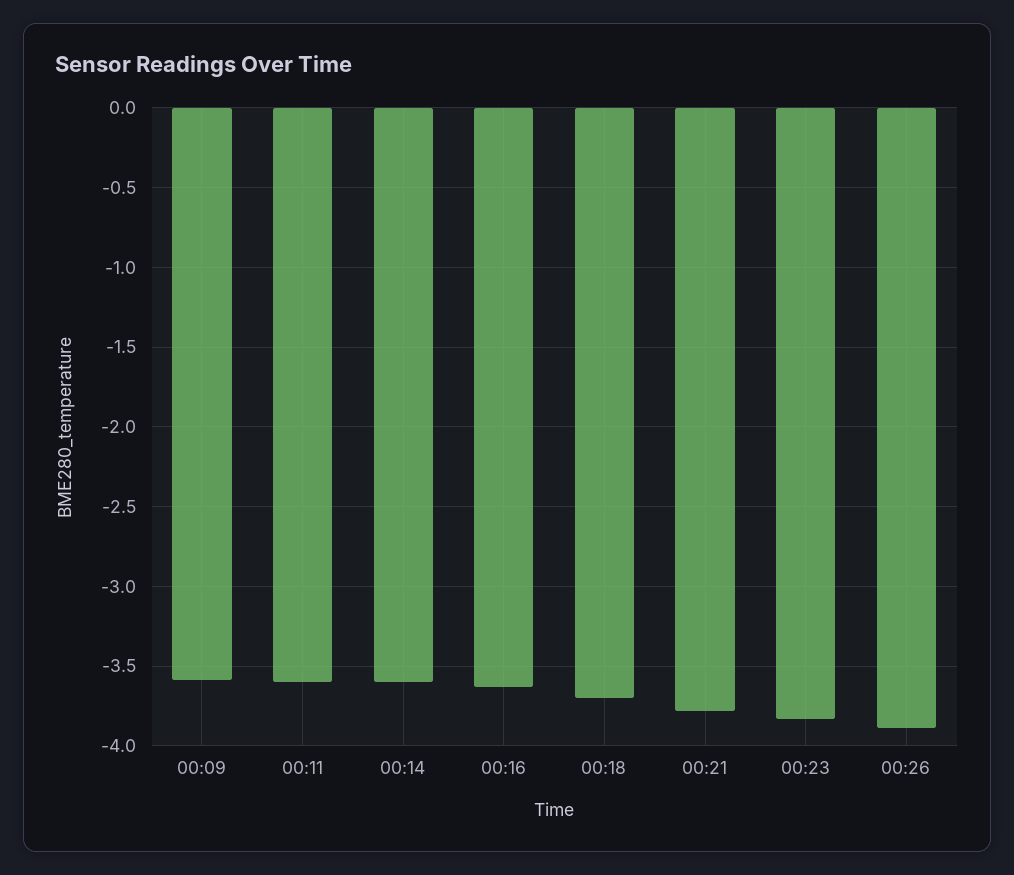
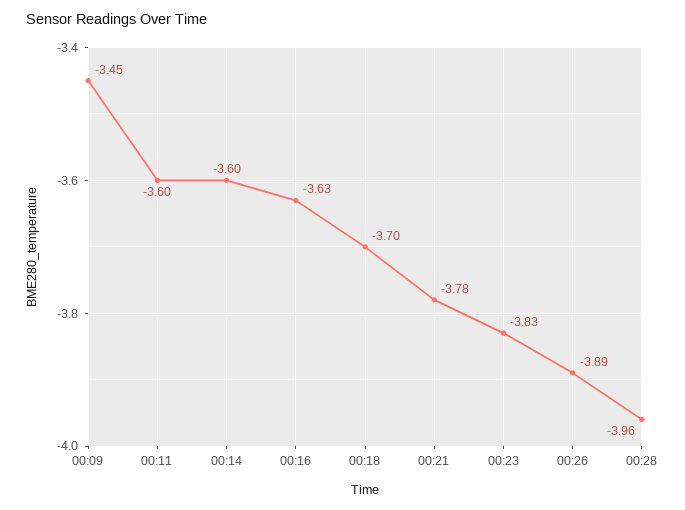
00:09: -3.6 -> -3.45
00:28: none -> -3.96

